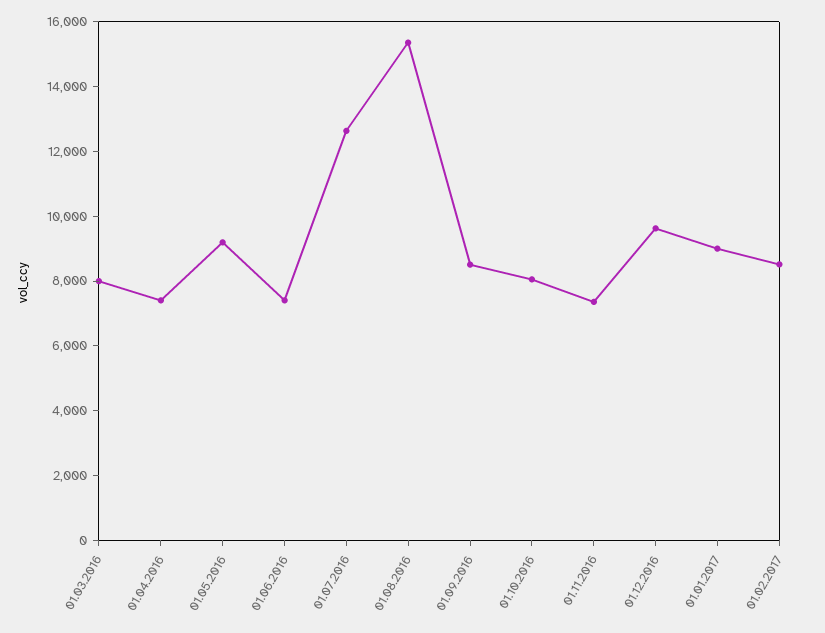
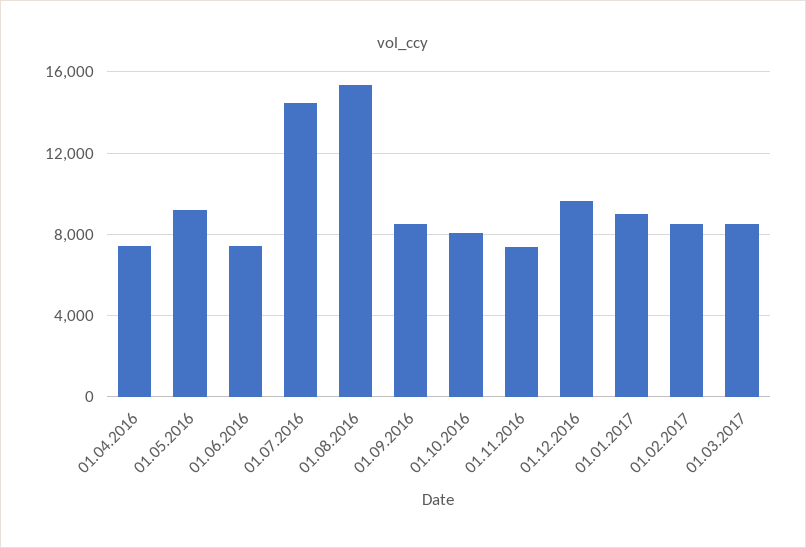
01.03.2016: 8000 -> none
01.07.2016: 12500 -> 14500
01.03.2017: none -> 8500

